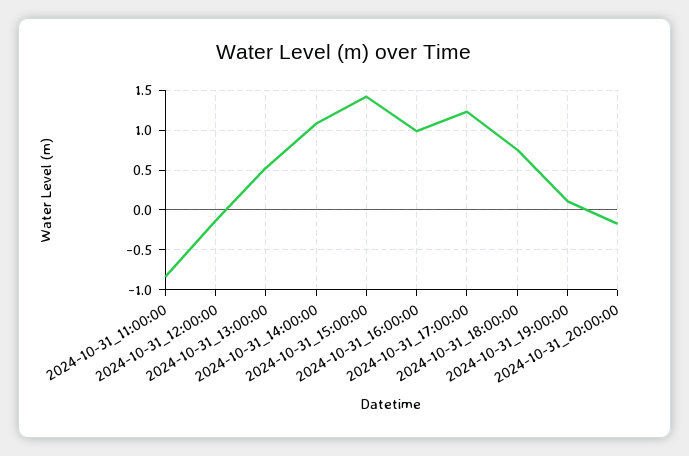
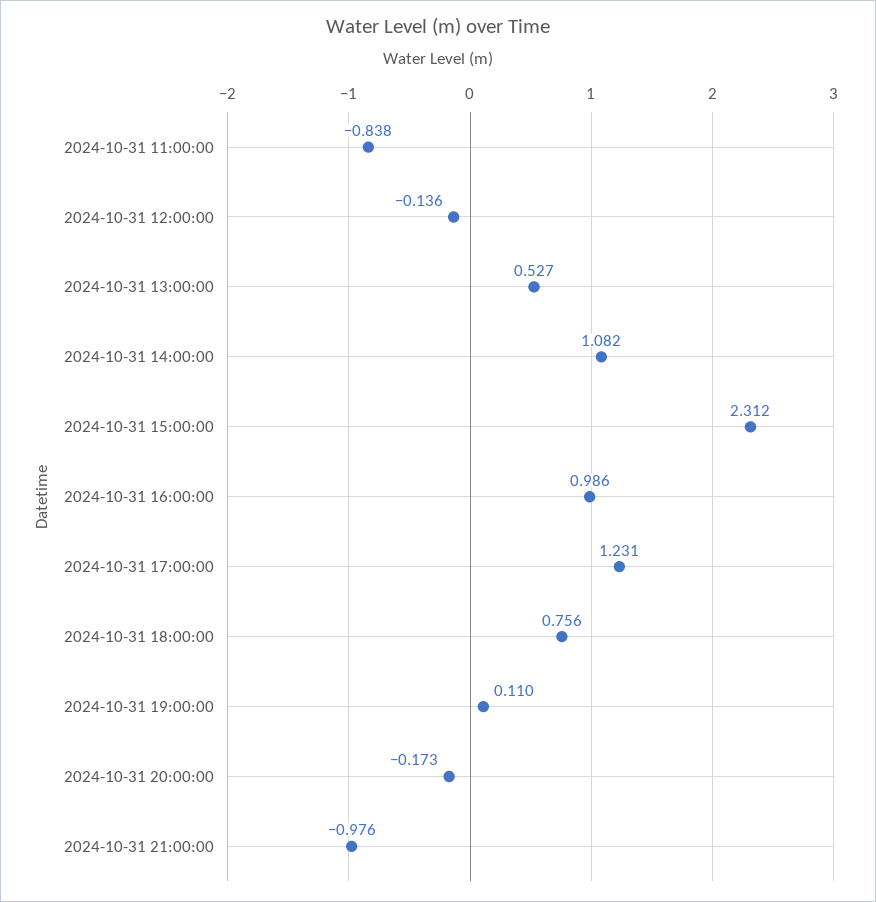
2024-10-31_15:00:00: 1.4 -> 2.312
2024-10-31 21:00:00: none -> -0.976

